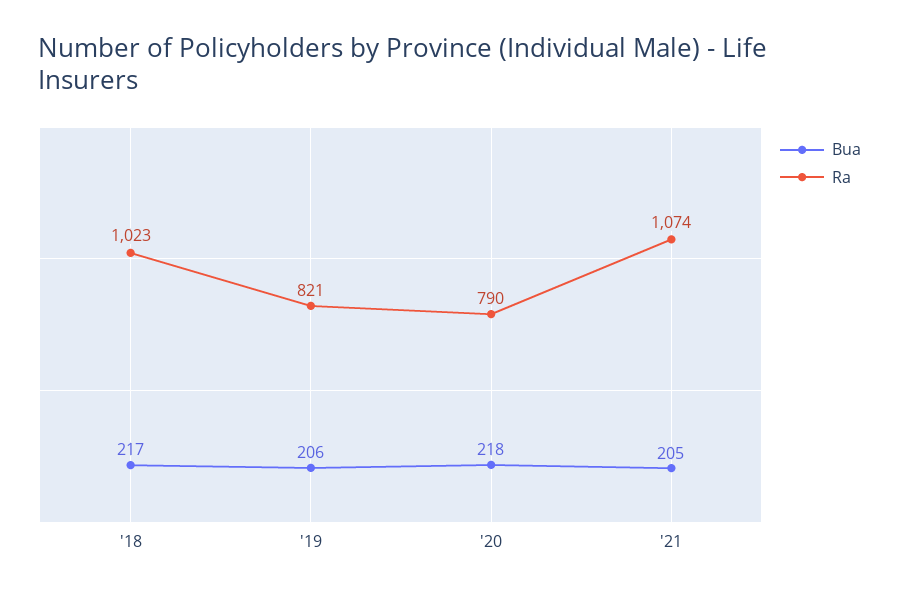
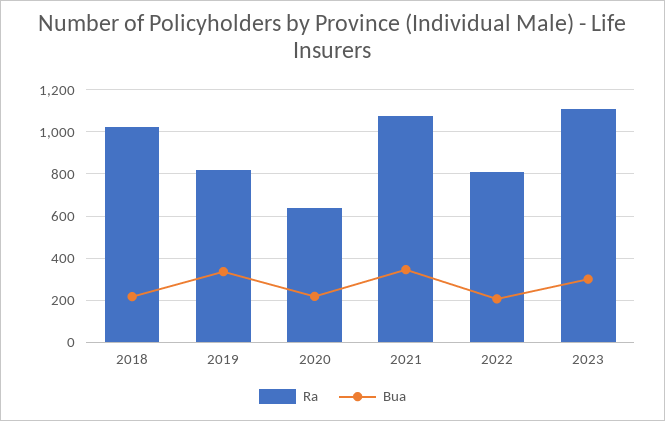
Bua, '19: 206 -> 350
Ra, '20: 790 -> 650
Bua, '21: 205 -> 350
Ra, 2022: none -> 800
Bua, 2022: none -> 200
Ra, 2023: none -> 1100
Bua, 2023: none -> 300

